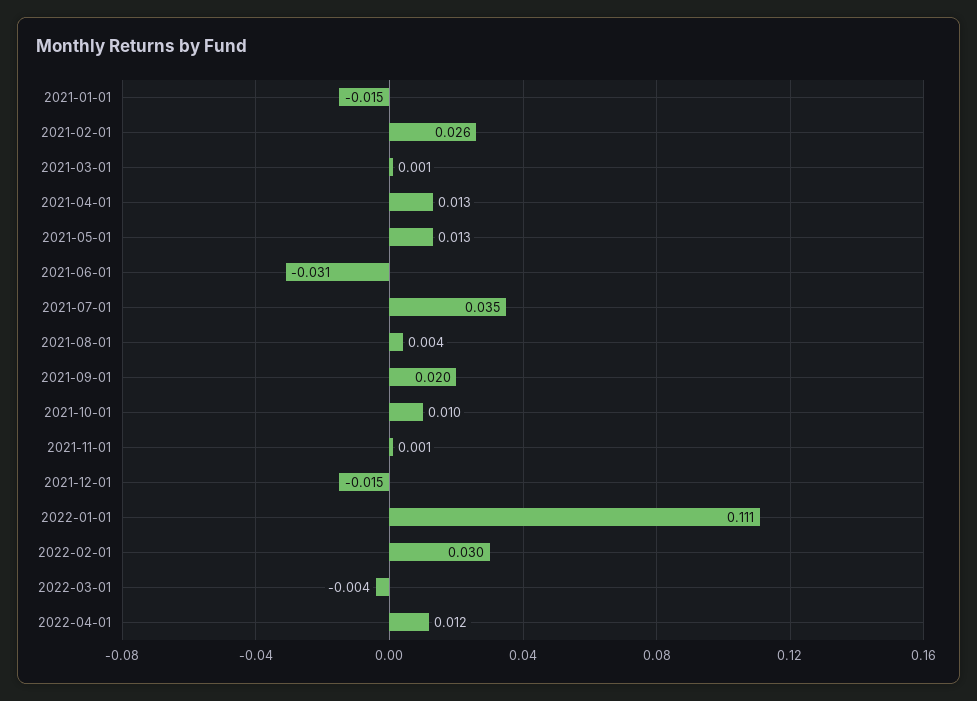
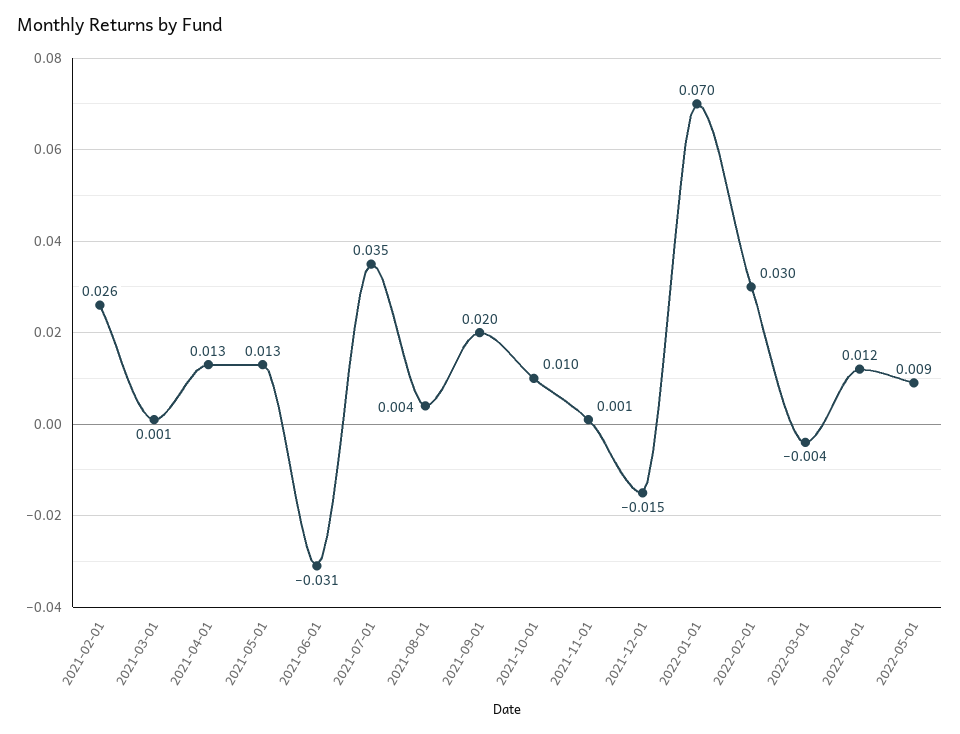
2021-01-01: -0.015 -> none
2022-01-01: 0.111 -> 0.07
2022-05-01: none -> 0.009

